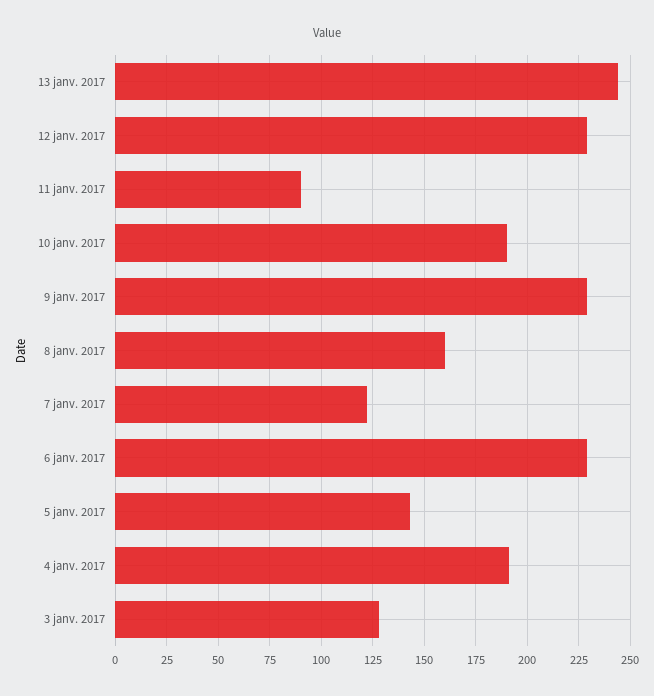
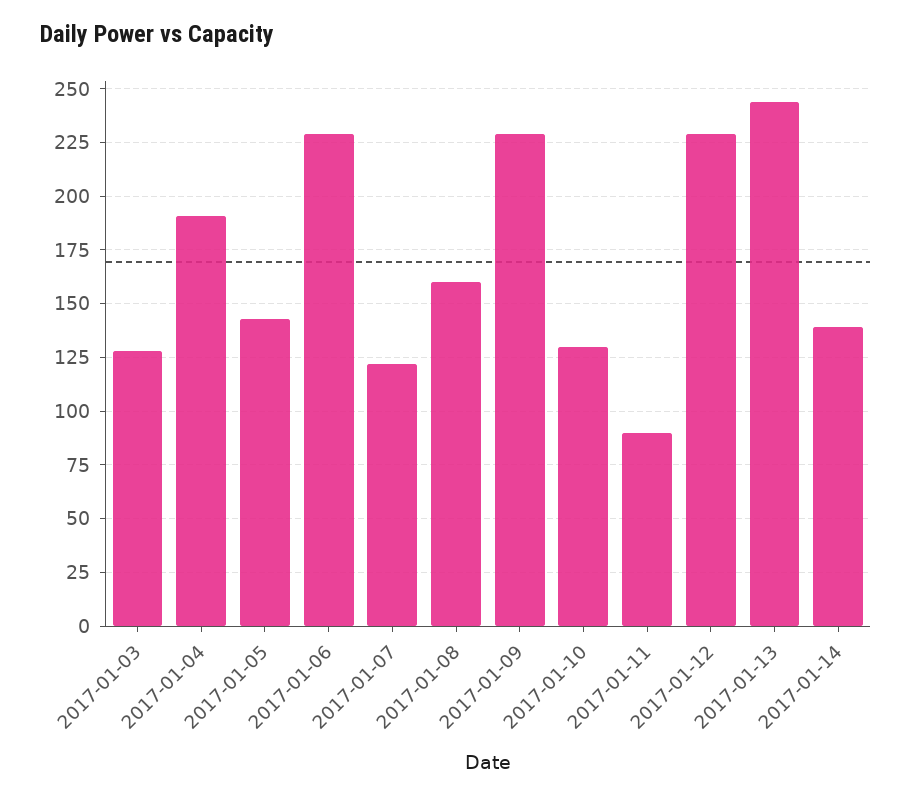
10 janv. 2017: 190 -> 130
2017-01-14: none -> 140

